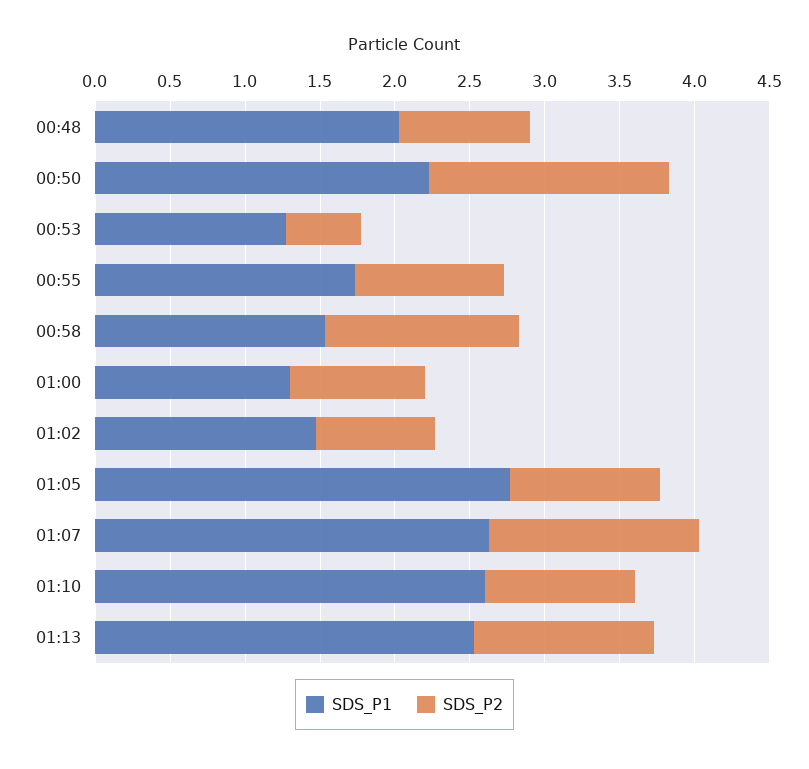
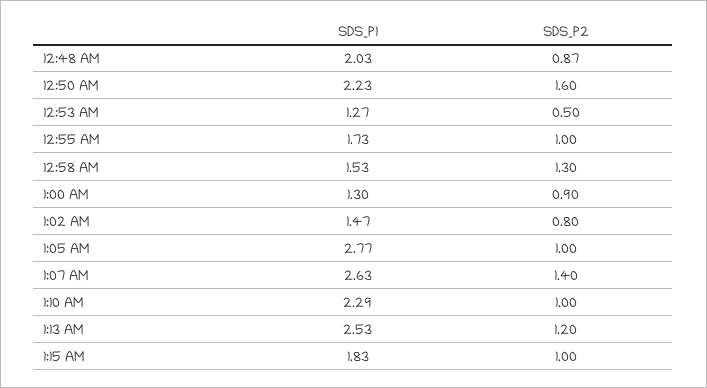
SDS_P1, 01:10: 2.6 -> 2.29
SDS_P1, 1:15 AM: none -> 1.83
SDS_P2, 1:15 AM: none -> 1

